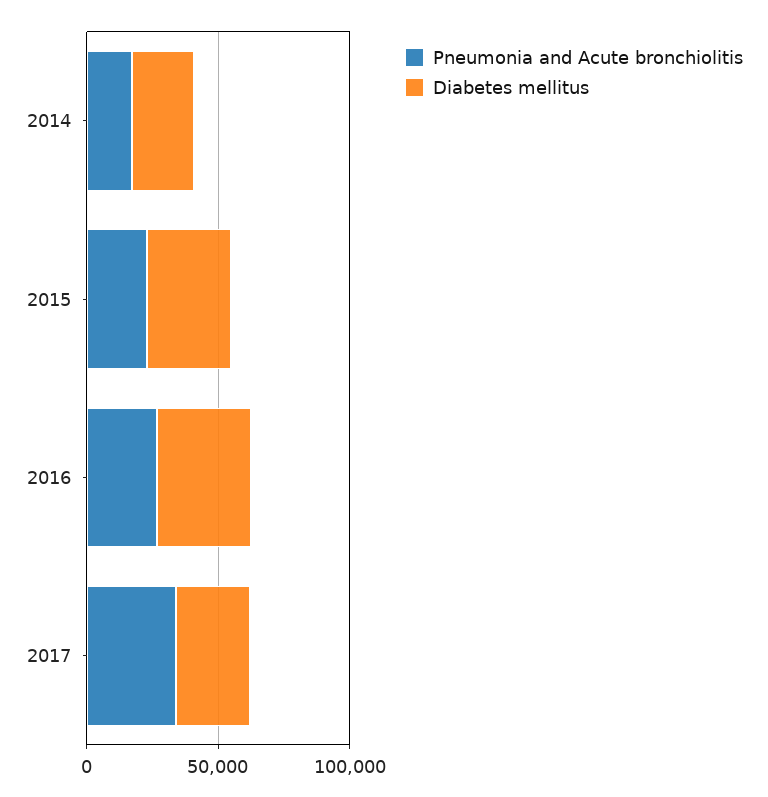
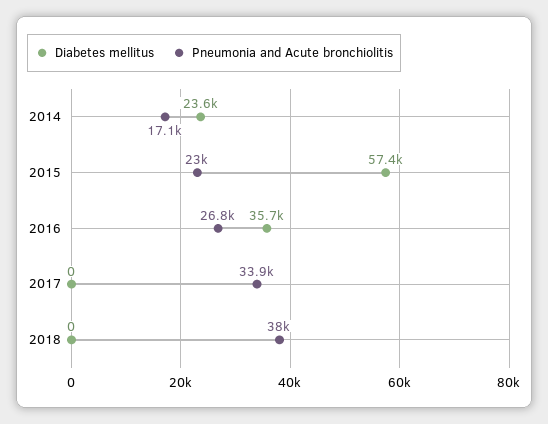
Diabetes mellitus, 2015: 30000 -> 57400
Diabetes mellitus, 2017: 30000 -> 0
Diabetes mellitus, 2018: none -> 0
Pneumonia and Acute bronchiolitis, 2018: none -> 38000

